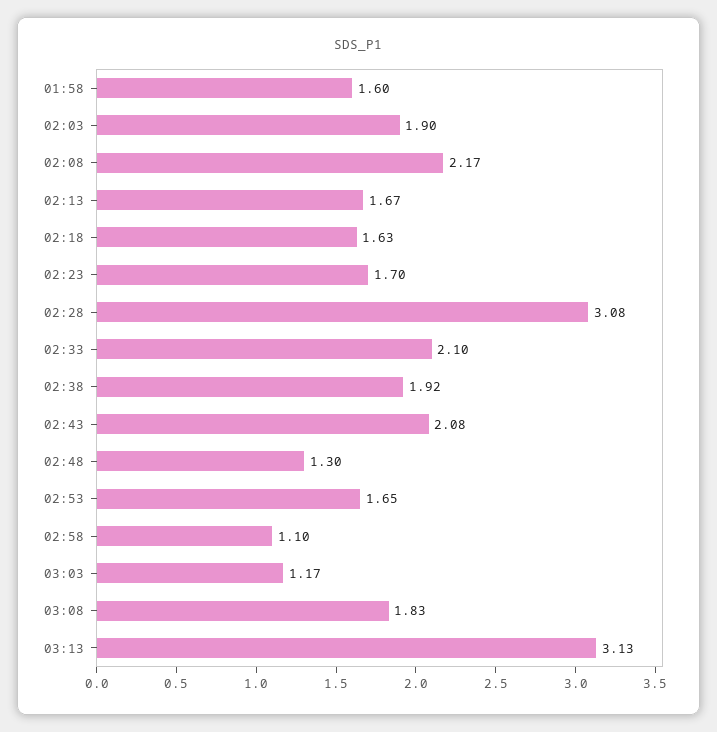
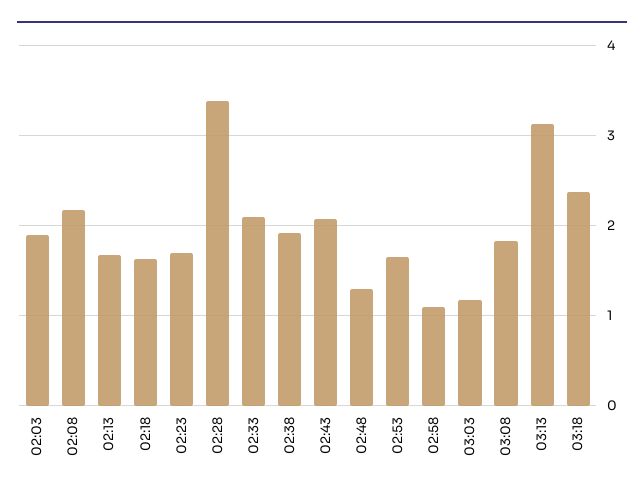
01:58: 1.6 -> none
02:28: 3.08 -> 3.4
03:18: none -> 2.4

